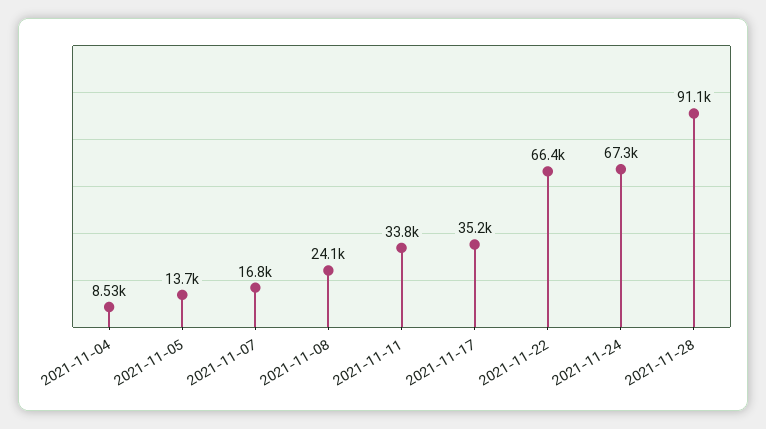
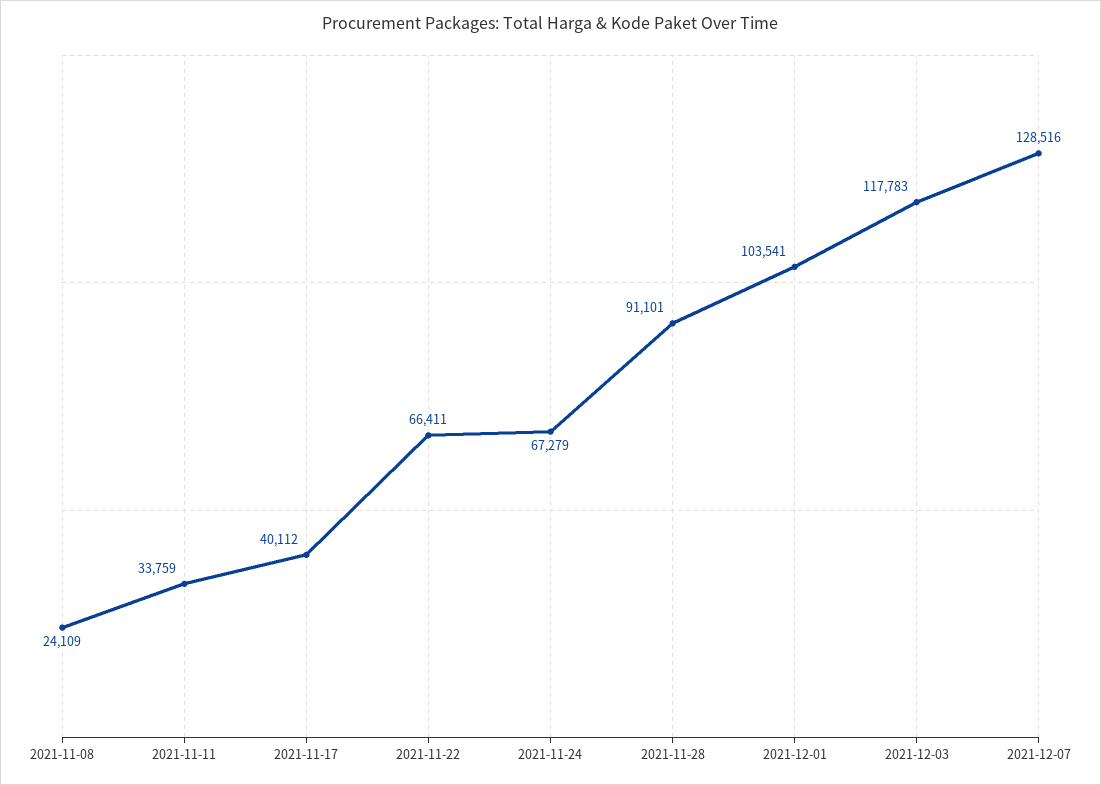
2021-11-04: 8530 -> none
2021-11-05: 13700 -> none
2021-11-07: 16800 -> none
2021-11-17: 35200 -> 40112
2021-12-01: none -> 103541
2021-12-03: none -> 117783
2021-12-07: none -> 128516

